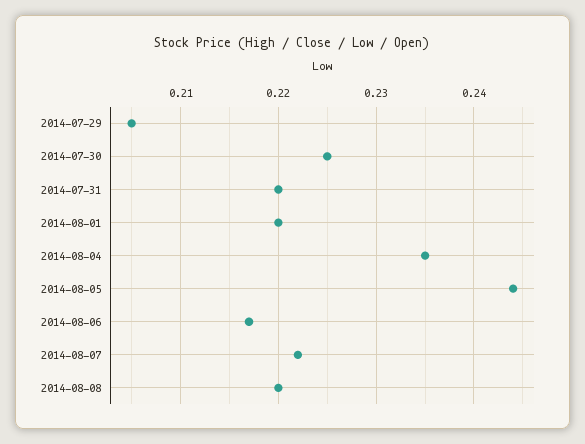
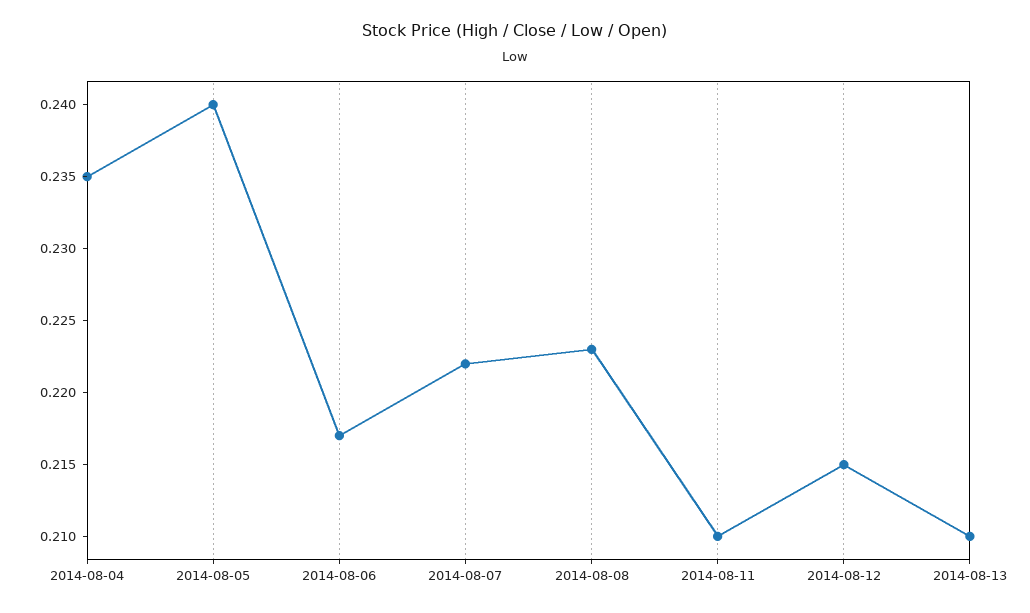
2014-07-29: 0.205 -> none
2014-07-30: 0.225 -> none
2014-07-31: 0.22 -> none
2014-08-01: 0.22 -> none
2014-08-05: 0.244 -> 0.24
2014-08-08: 0.22 -> 0.223
2014-08-11: none -> 0.21
2014-08-12: none -> 0.215
2014-08-13: none -> 0.21

